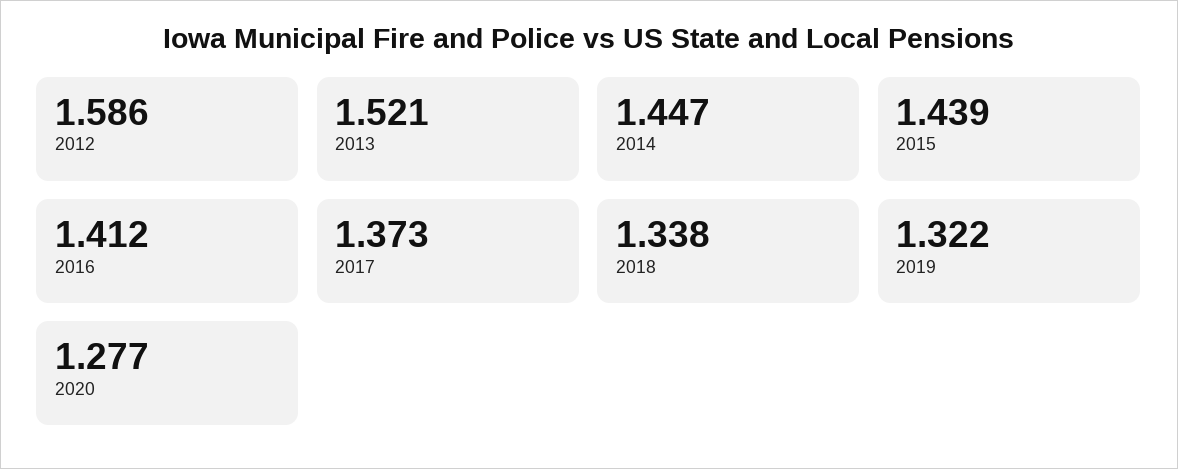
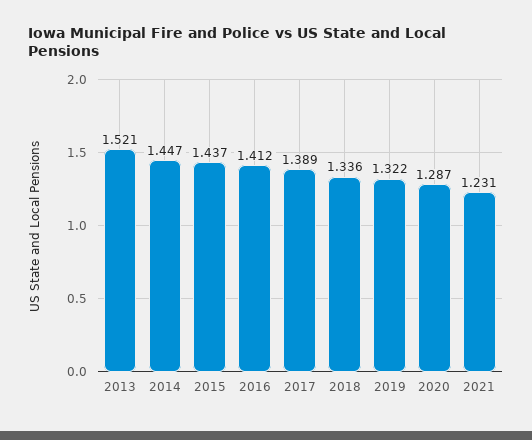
2012: 1.586 -> none
2015: 1.439 -> 1.437
2017: 1.373 -> 1.389
2018: 1.338 -> 1.336
2020: 1.277 -> 1.287
2021: none -> 1.231

